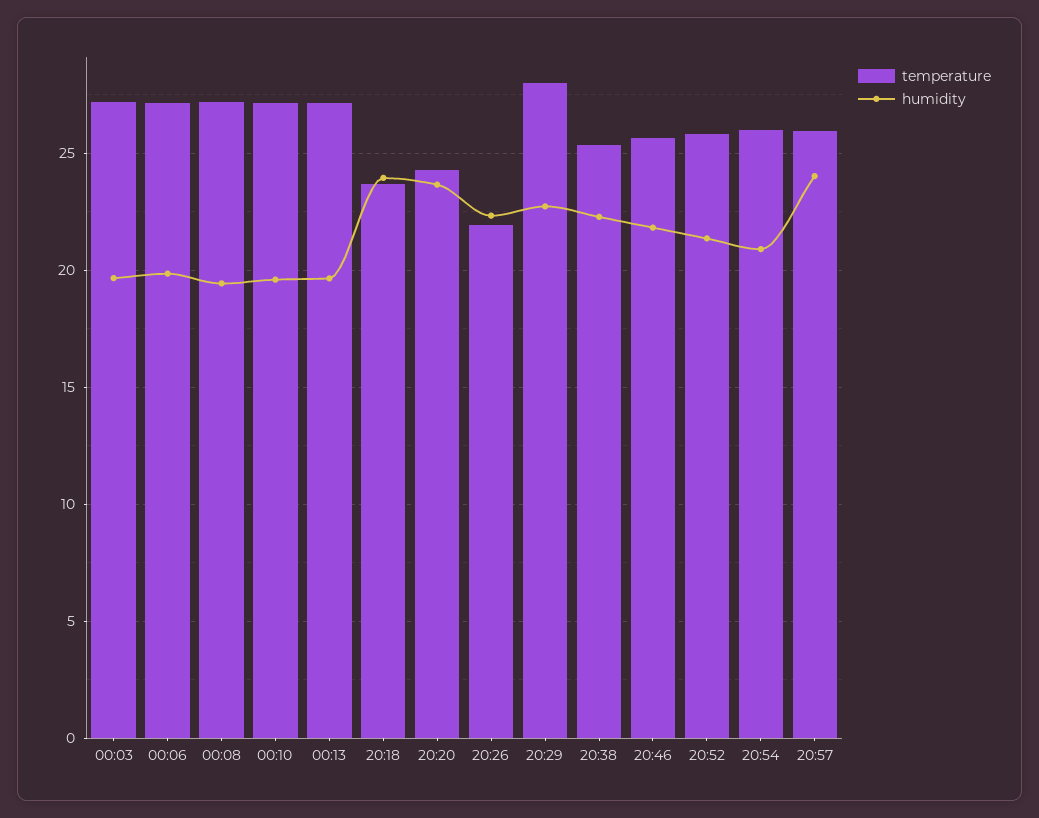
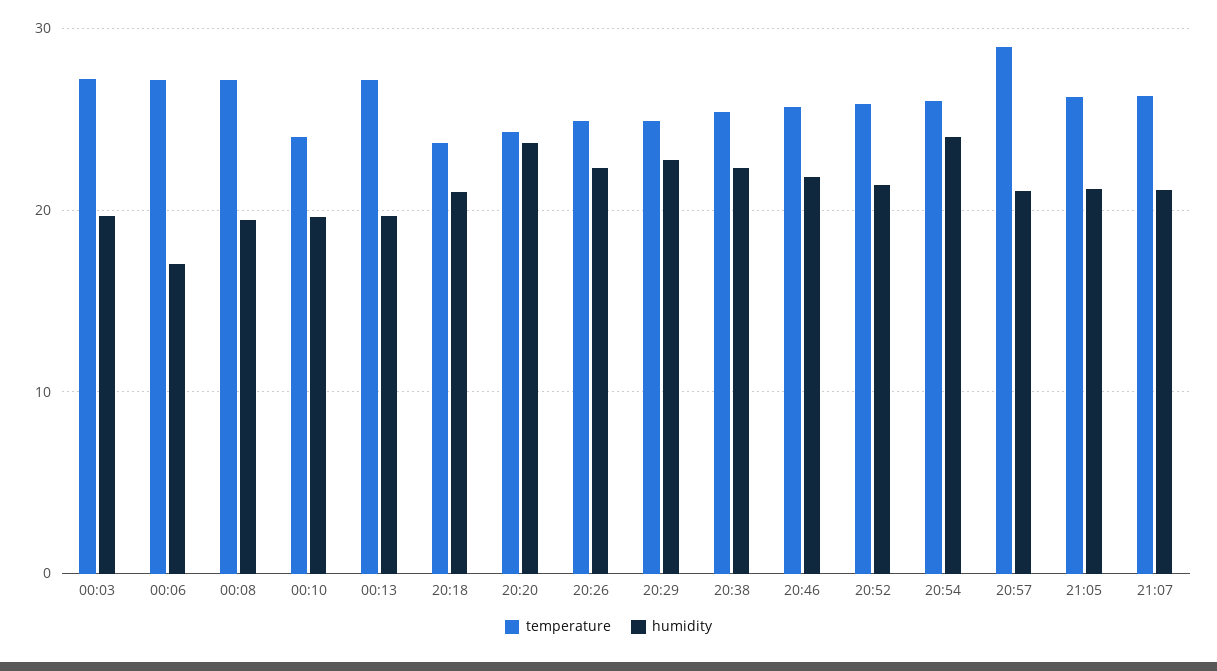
humidity, 00:06: 20 -> 17
temperature, 00:10: 27 -> 24
humidity, 20:18: 24 -> 21
temperature, 20:26: 22 -> 25
temperature, 20:29: 28 -> 25
humidity, 20:54: 21 -> 24
temperature, 20:57: 26 -> 29
humidity, 20:57: 24 -> 21
temperature, 21:05: none -> 26
humidity, 21:05: none -> 21
temperature, 21:07: none -> 26
humidity, 21:07: none -> 21

